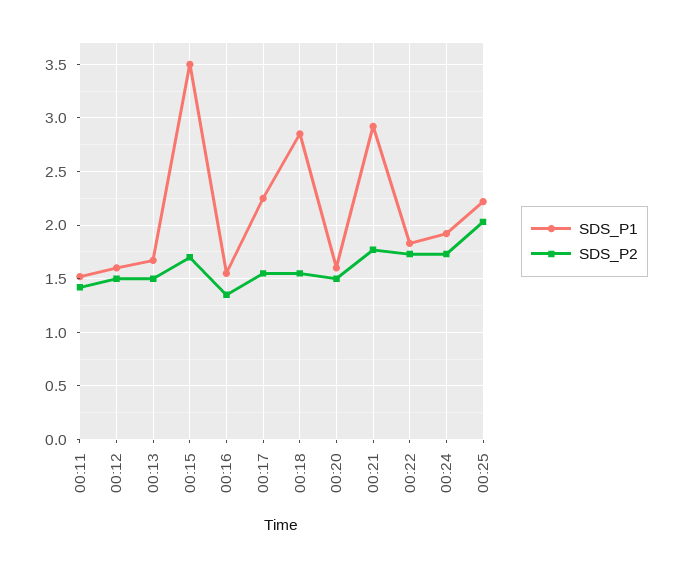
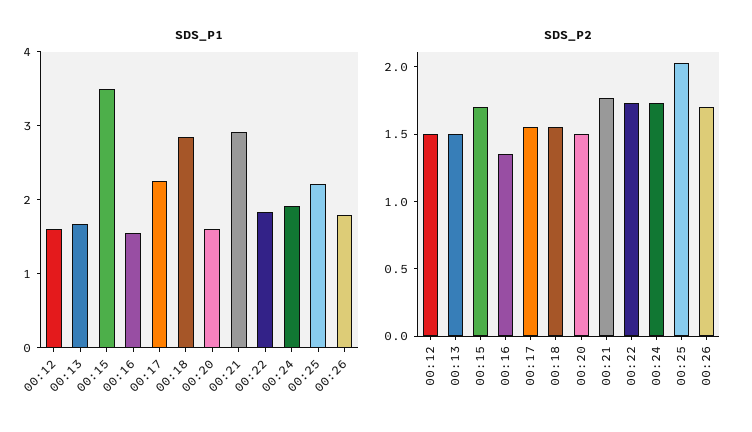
SDS_P1, 00:11: 1.5 -> none
SDS_P2, 00:11: 1.4 -> none
SDS_P1, 00:26: none -> 1.8
SDS_P2, 00:26: none -> 1.7

